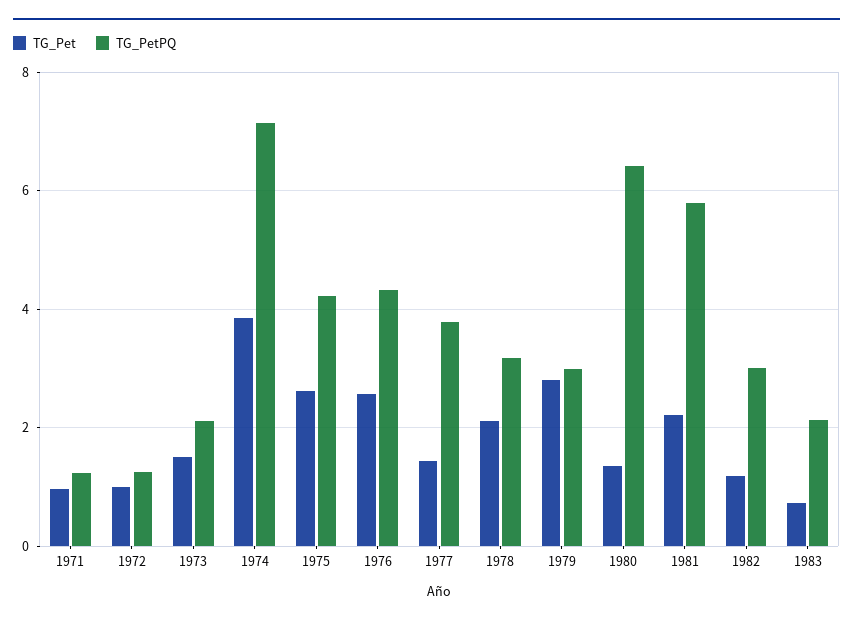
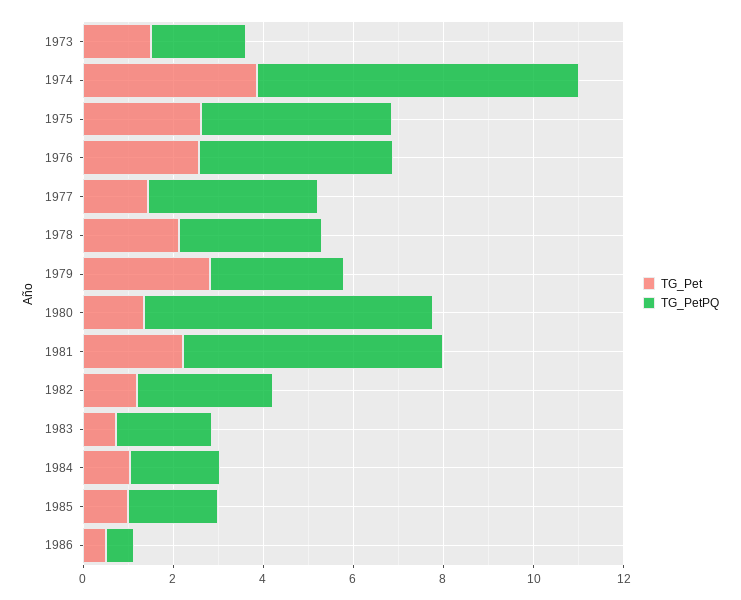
TG_Pet, 1971: 1 -> none
TG_PetPQ, 1971: 1.2 -> none
TG_Pet, 1972: 1 -> none
TG_PetPQ, 1972: 1.2 -> none
TG_Pet, 1984: none -> 1
TG_PetPQ, 1984: none -> 2
TG_Pet, 1985: none -> 1
TG_PetPQ, 1985: none -> 2
TG_Pet, 1986: none -> 0.5
TG_PetPQ, 1986: none -> 0.5

